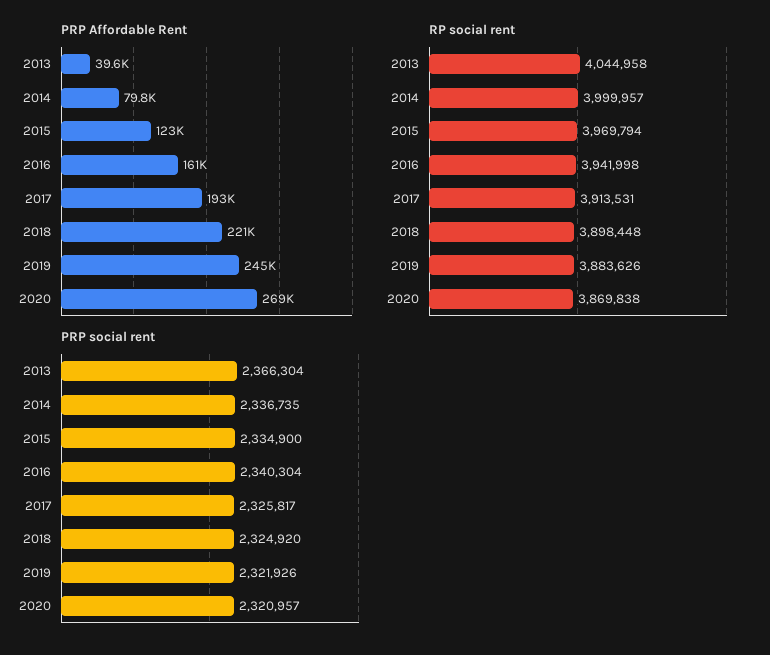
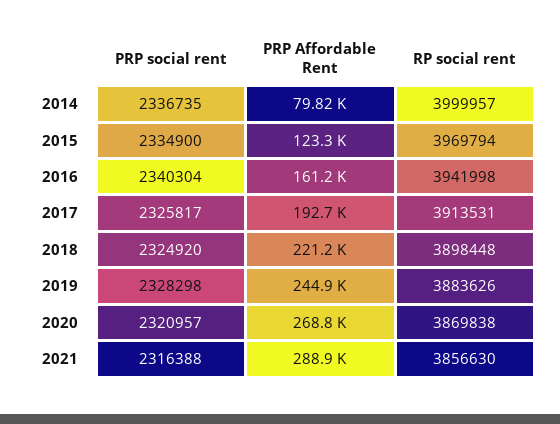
PRP Affordable Rent, 2013: 39600 -> none
RP social rent, 2013: 4044958 -> none
PRP social rent, 2013: 2366304 -> none
PRP social rent, 2019: 2321926 -> 2328298
PRP social rent, 2021: none -> 2316388
PRP Affordable Rent, 2021: none -> 288900
RP social rent, 2021: none -> 3856630

